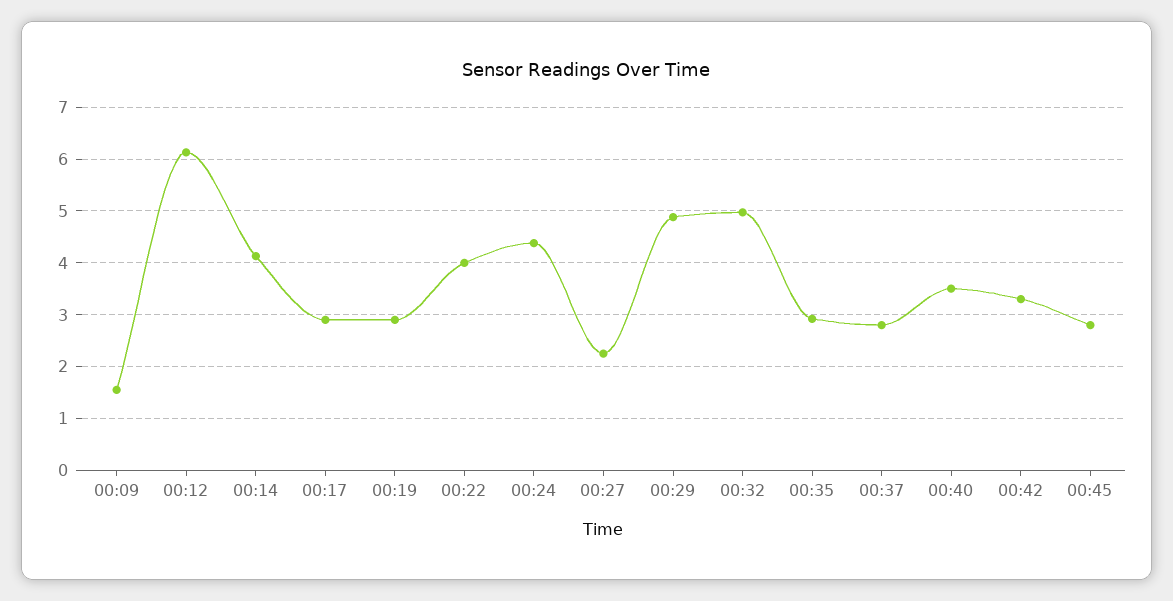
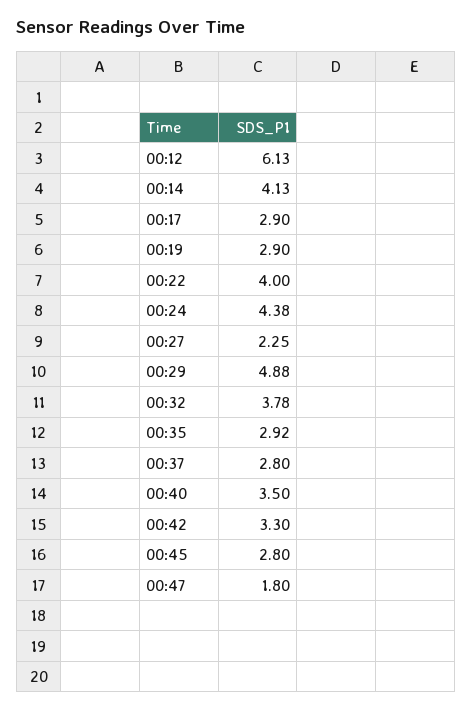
00:09: 1.6 -> none
00:32: 5 -> 3.78
00:47: none -> 1.8

